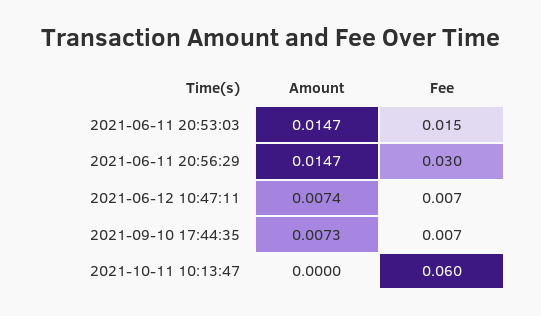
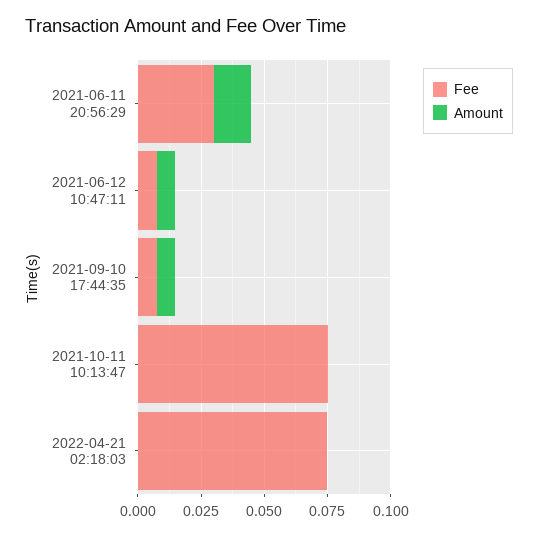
Amount, 2021-06-11 20:53:03: 0.0147 -> none
Fee, 2021-06-11 20:53:03: 0.015 -> none
Fee, 2021-10-11 10:13:47: 0.06 -> 0.075
Fee, 2022-04-21 02:18:03: none -> 0.075
Amount, 2022-04-21 02:18:03: none -> 0

